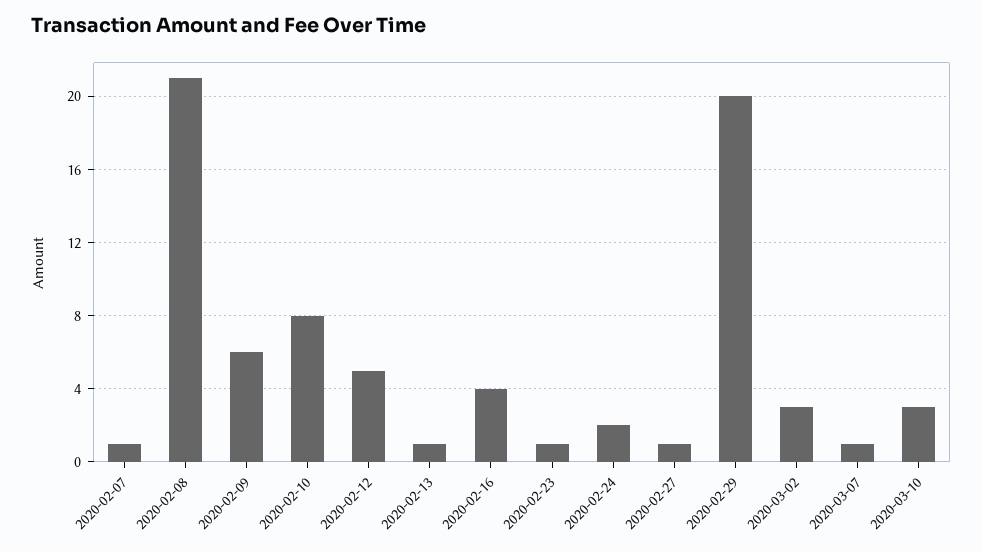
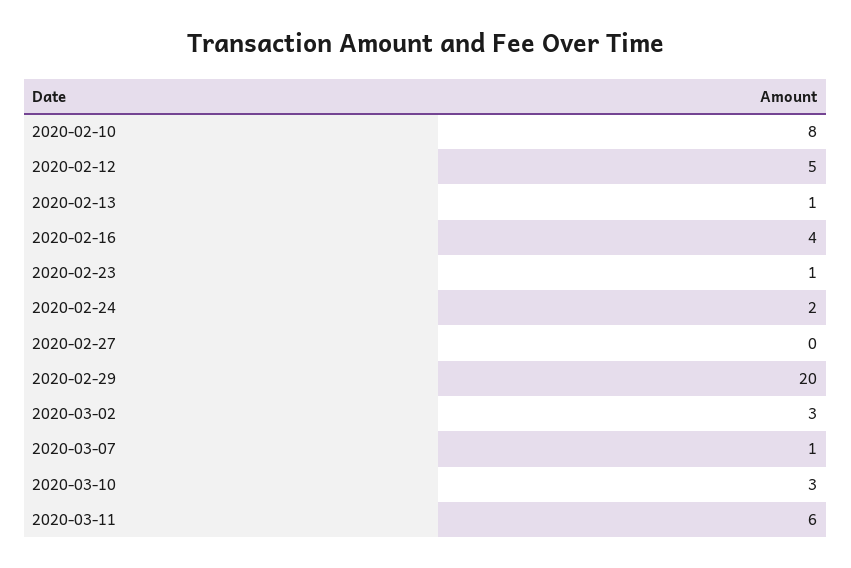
2020-02-07: 1 -> none
2020-02-08: 21 -> none
2020-02-09: 6 -> none
2020-02-27: 1 -> 0
2020-03-11: none -> 6

